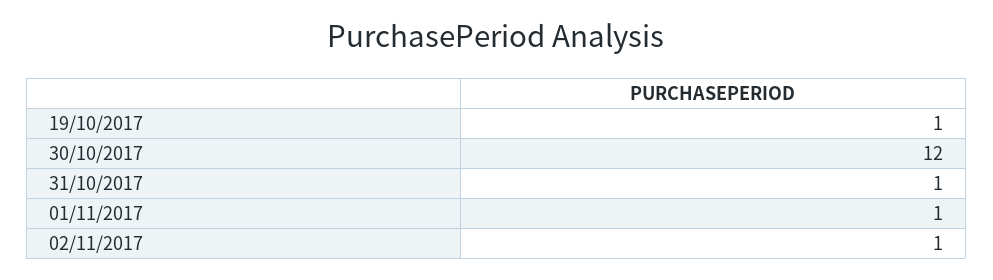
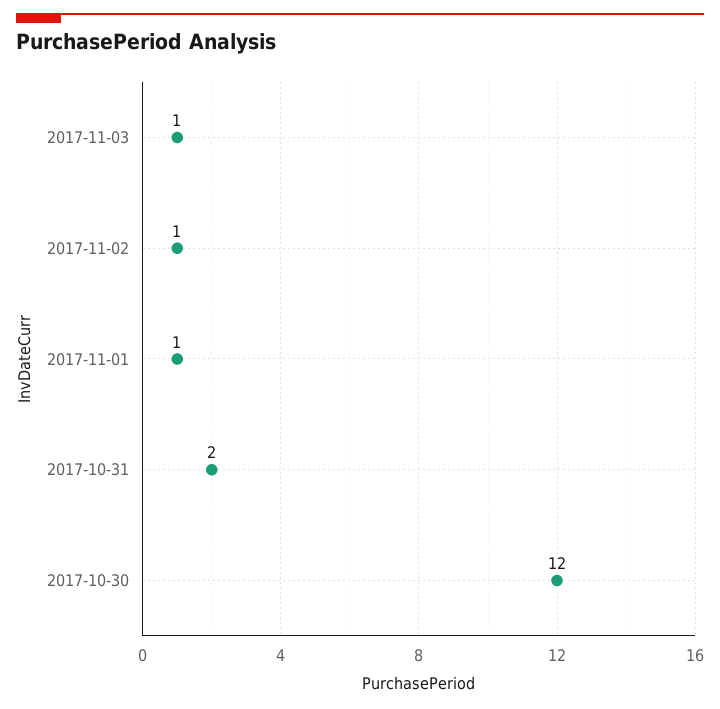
19/10/2017: 1 -> none
31/10/2017: 1 -> 2
2017-11-03: none -> 1

